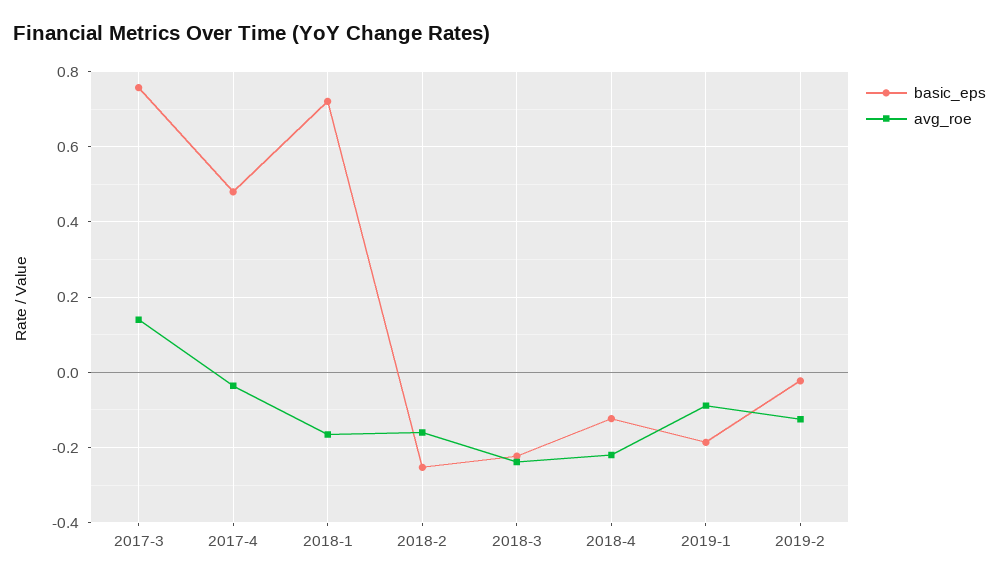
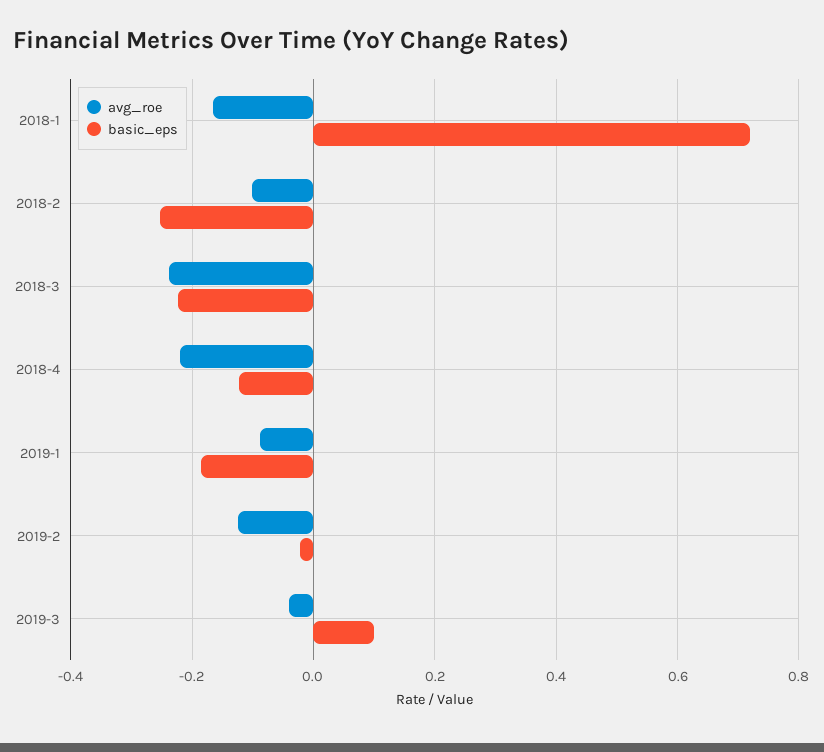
basic_eps, 2017-3: 0.76 -> none
avg_roe, 2017-3: 0.14 -> none
basic_eps, 2017-4: 0.48 -> none
avg_roe, 2017-4: -0.04 -> none
avg_roe, 2018-2: -0.16 -> -0.1
avg_roe, 2019-3: none -> -0.04
basic_eps, 2019-3: none -> 0.1

